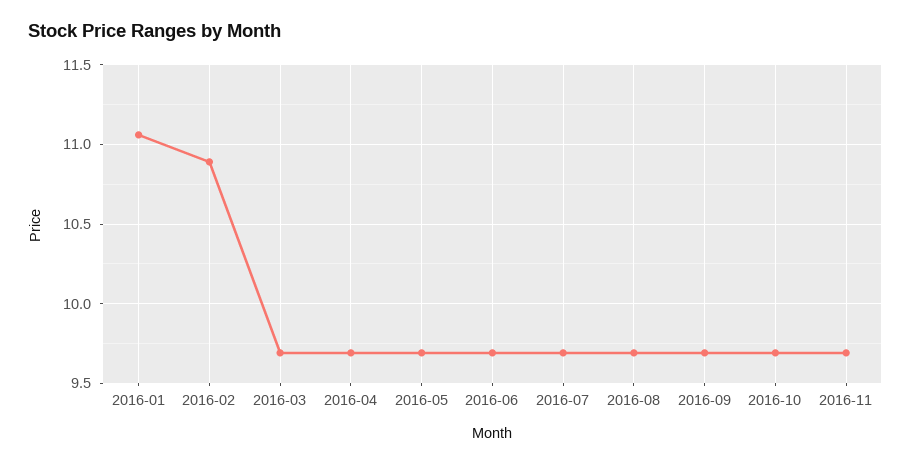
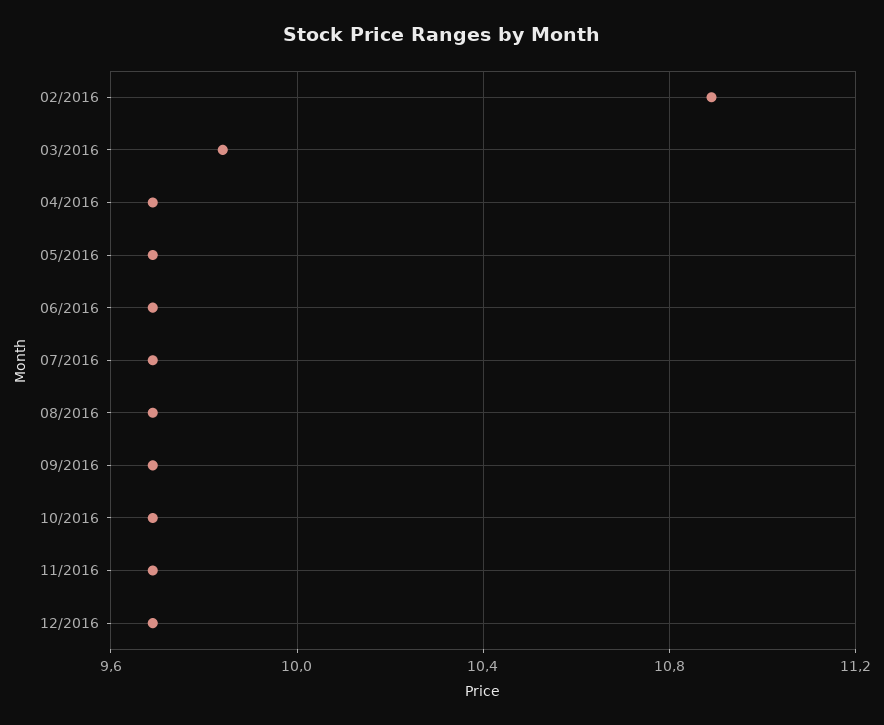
2016-01: 11.05 -> none
2016-03: 9.7 -> 9.85
12/2016: none -> 9.7

